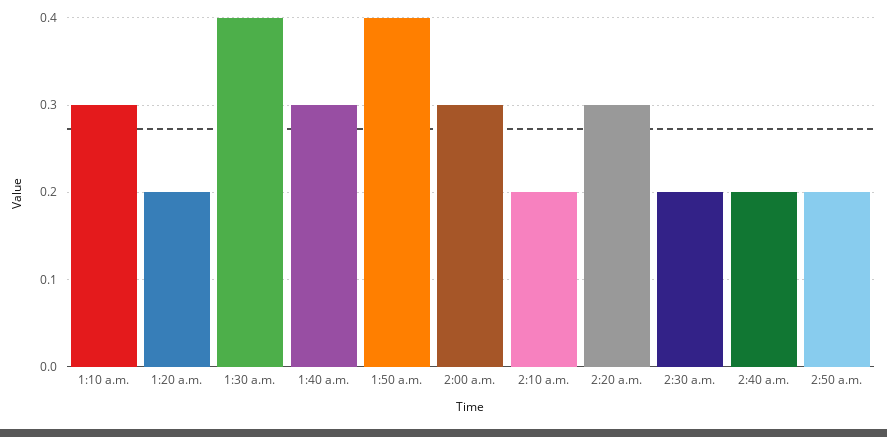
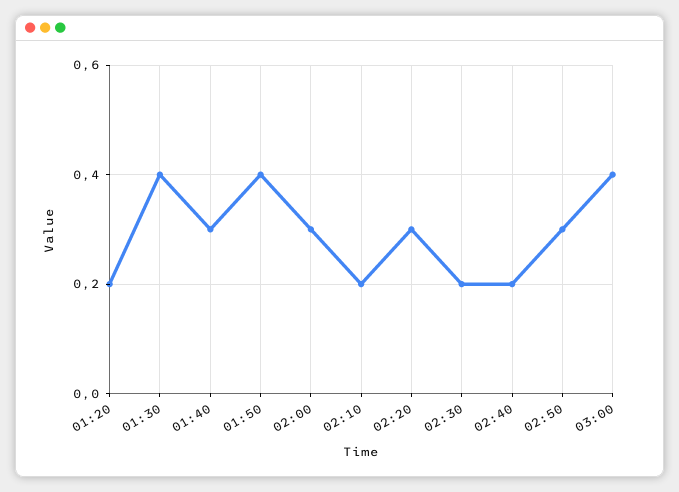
1:10 a.m.: 0.3 -> none
2:50 a.m.: 0.2 -> 0.3
03:00: none -> 0.4

